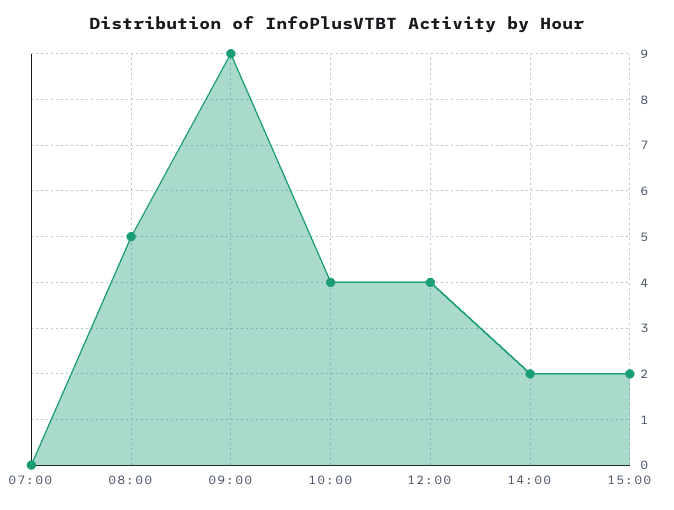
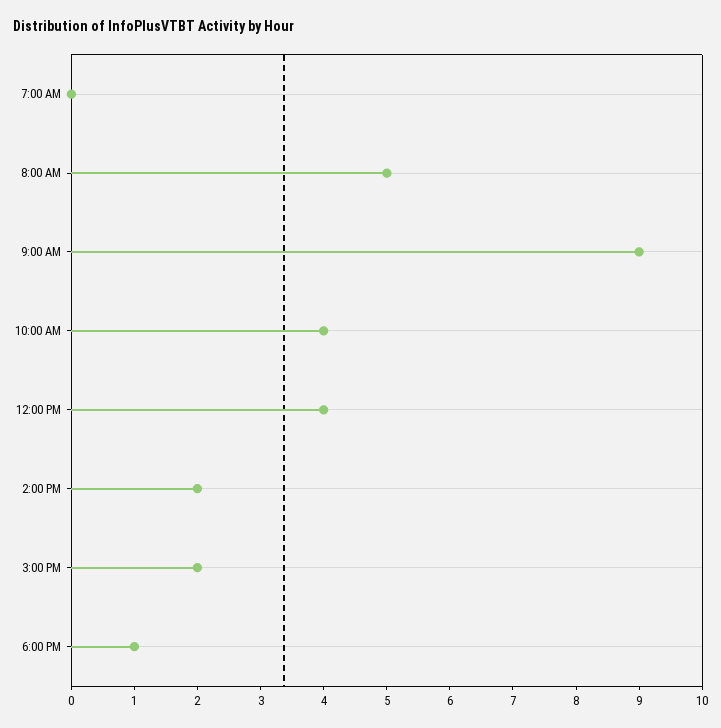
6:00 PM: none -> 1

